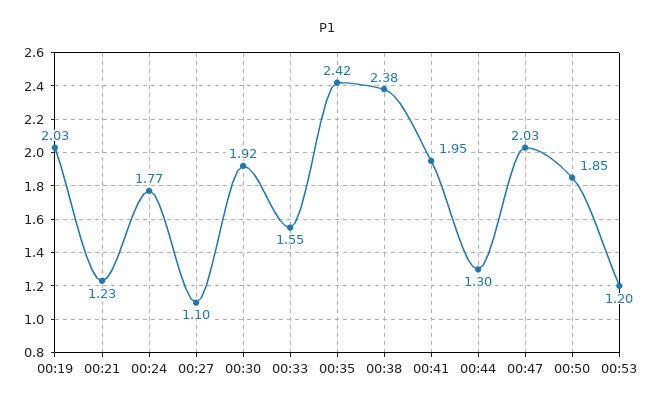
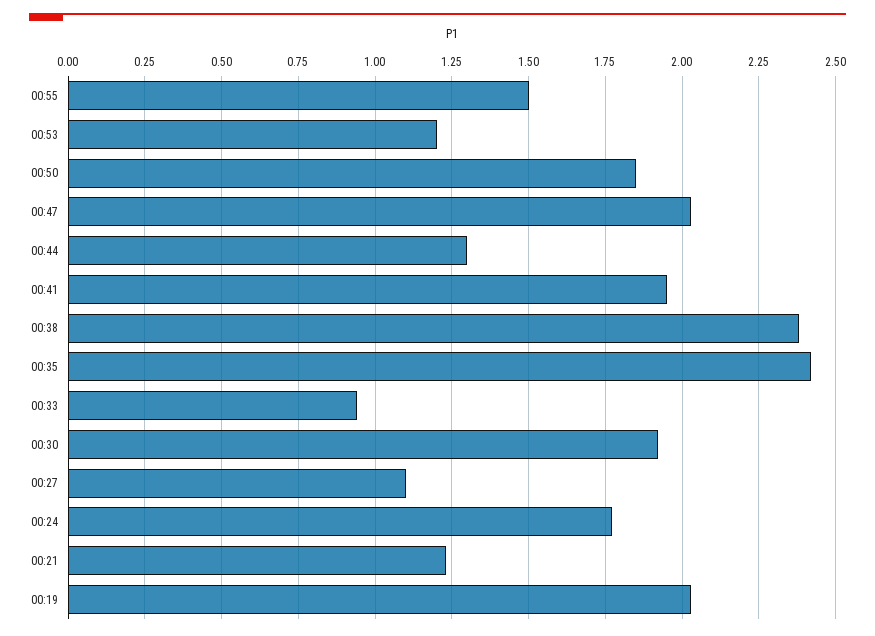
00:33: 1.55 -> 0.95
00:55: none -> 1.5

